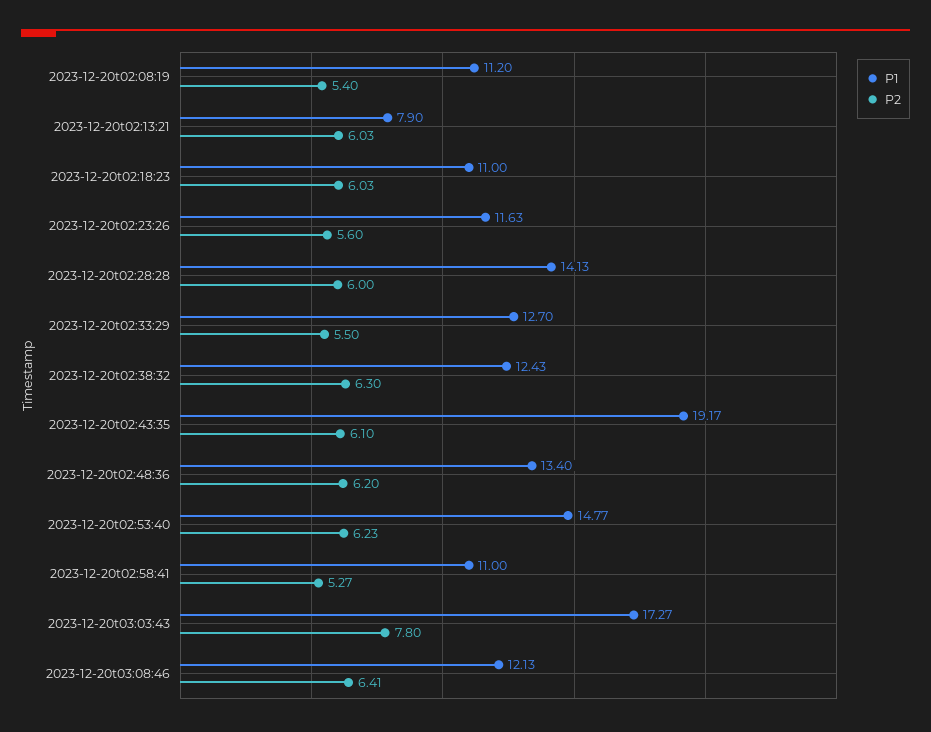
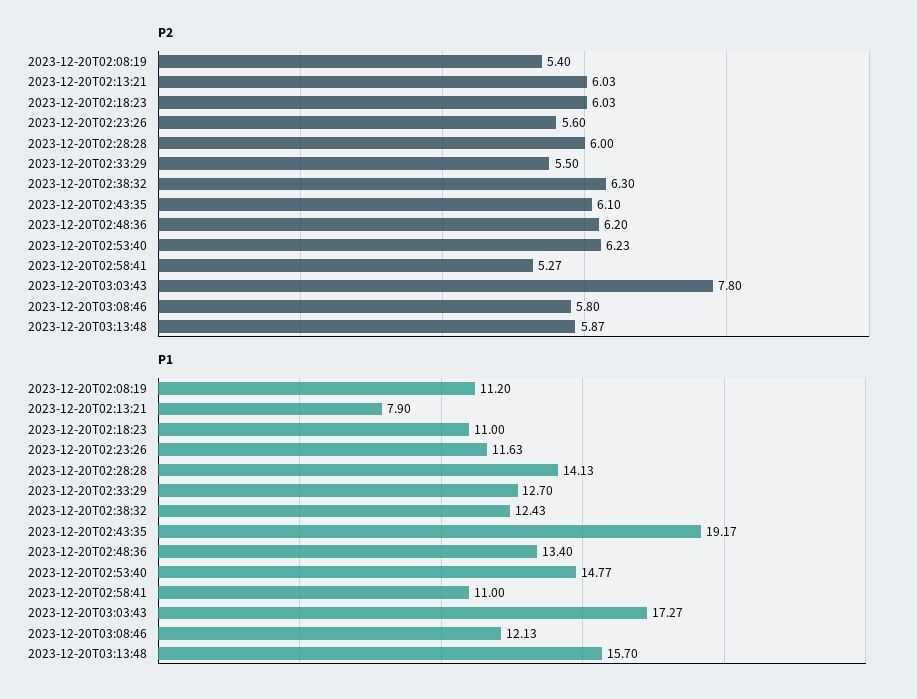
P2, 2023-12-20t03:08:46: 6.41 -> 5.8
P2, 2023-12-20T03:13:48: none -> 5.87
P1, 2023-12-20T03:13:48: none -> 15.7

